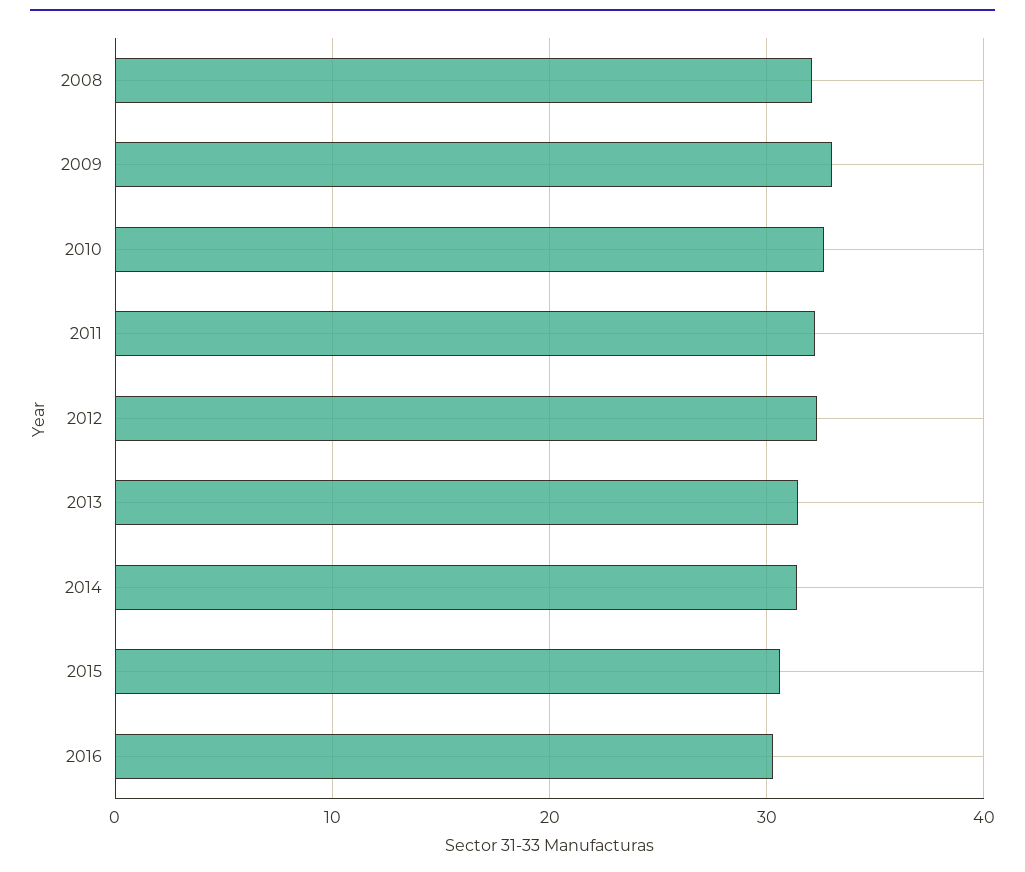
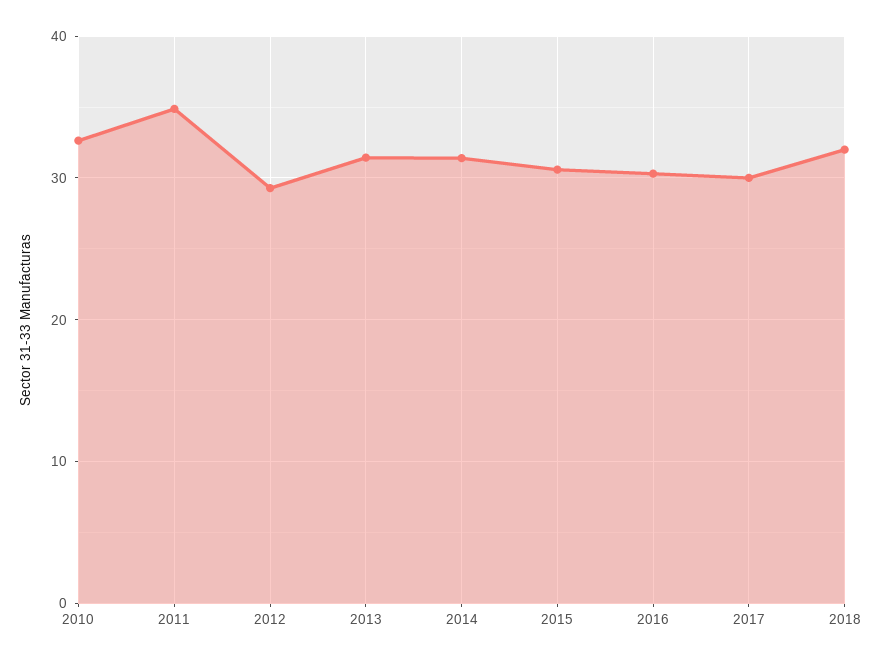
2008: 32 -> none
2009: 33 -> none
2011: 32 -> 35
2012: 32 -> 29
2017: none -> 30
2018: none -> 32

